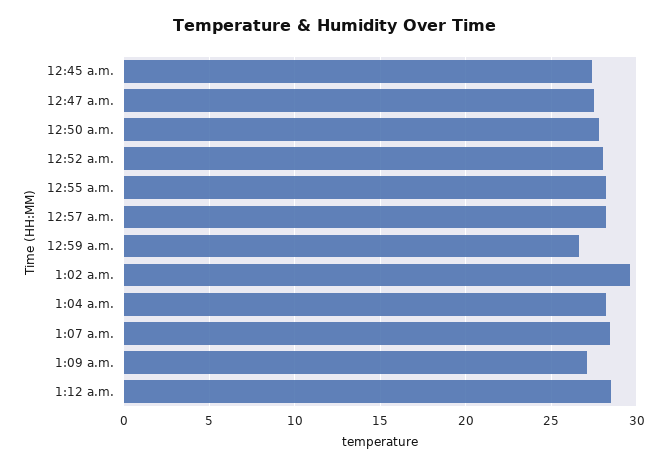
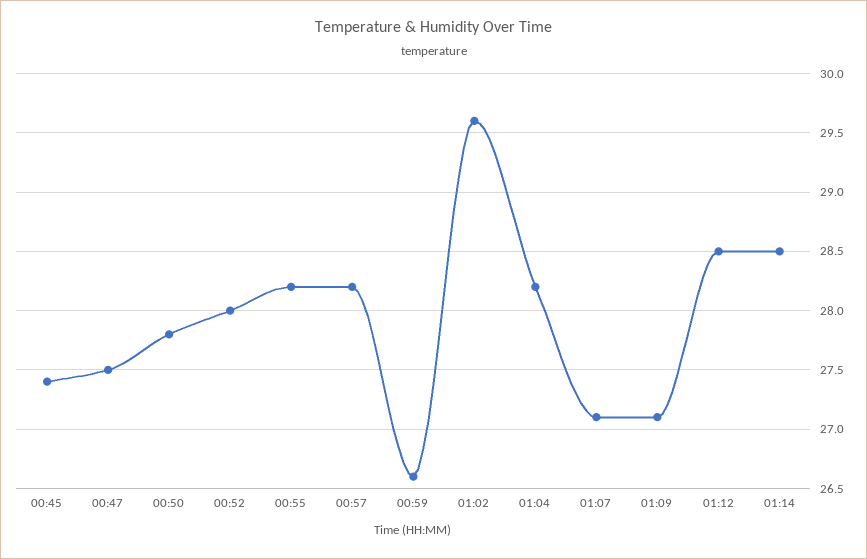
1:07 a.m.: 28.5 -> 27.1
01:14: none -> 28.5

